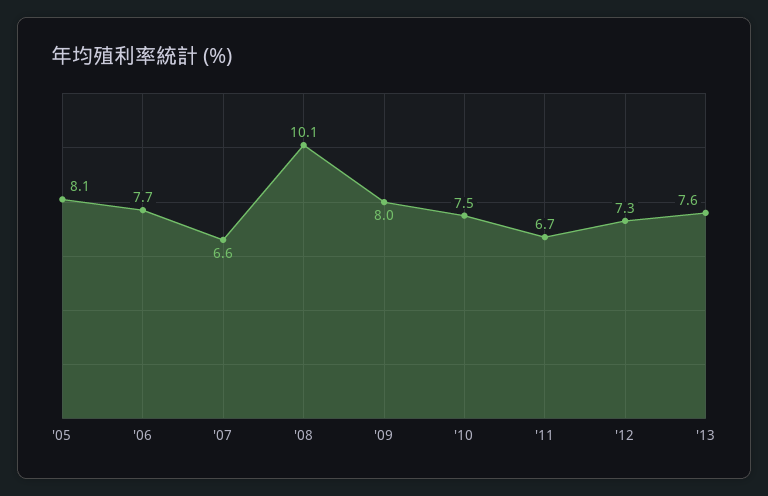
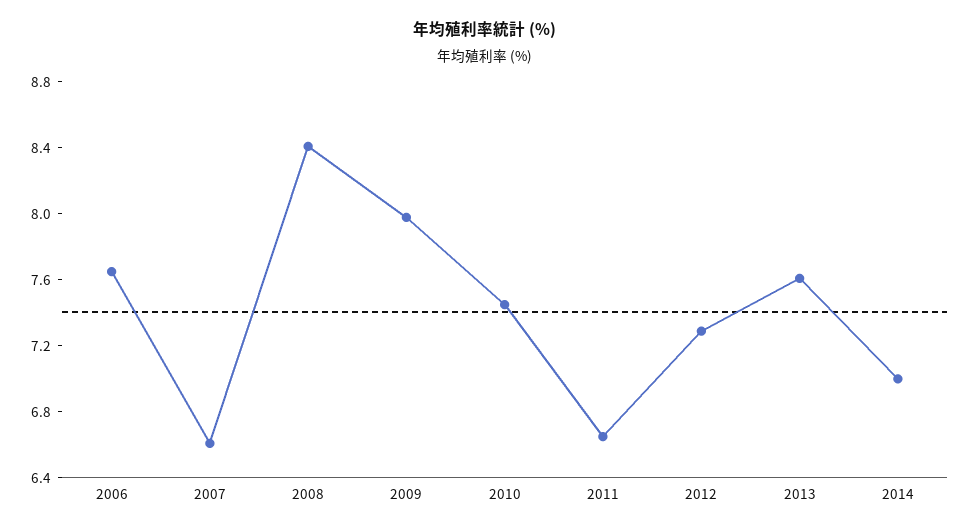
'05: 8.1 -> none
'08: 10.1 -> 8.4
2014: none -> 7

